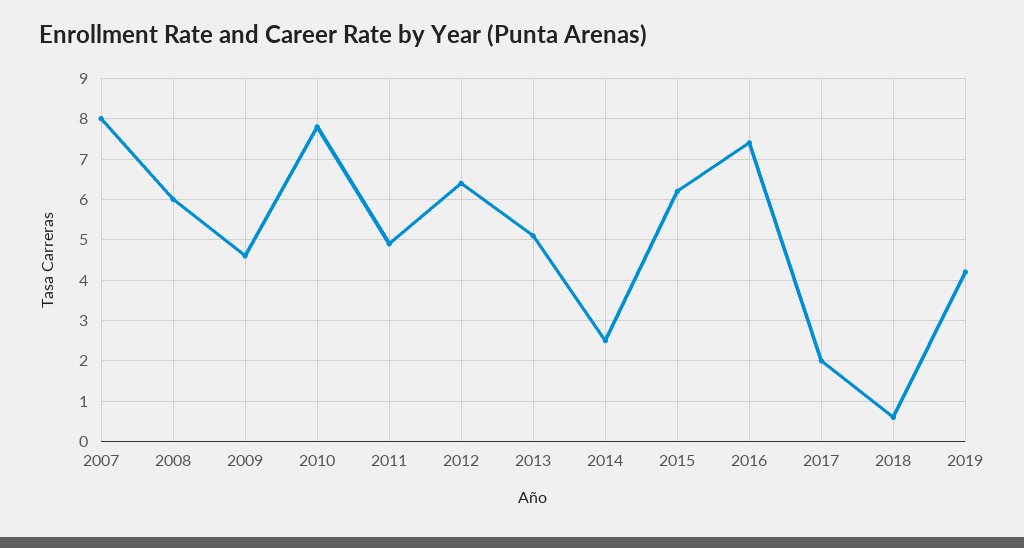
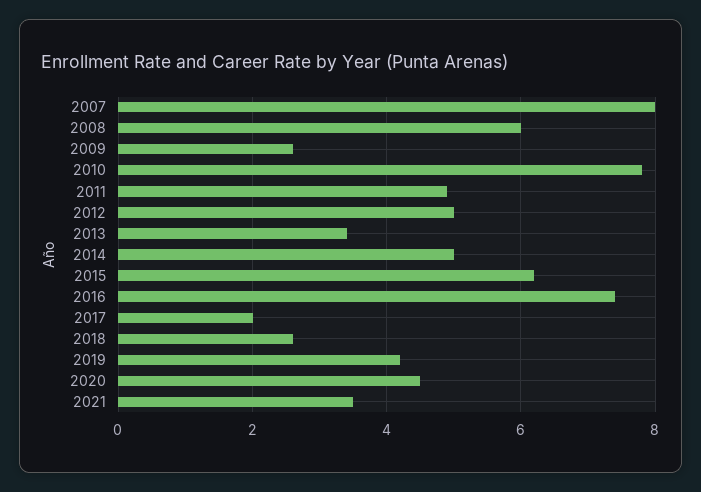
2009: 4.5 -> 2.5
2012: 6.5 -> 5
2013: 5 -> 3.5
2014: 2.5 -> 5
2018: 0.5 -> 2.5
2020: none -> 4.5
2021: none -> 3.5

